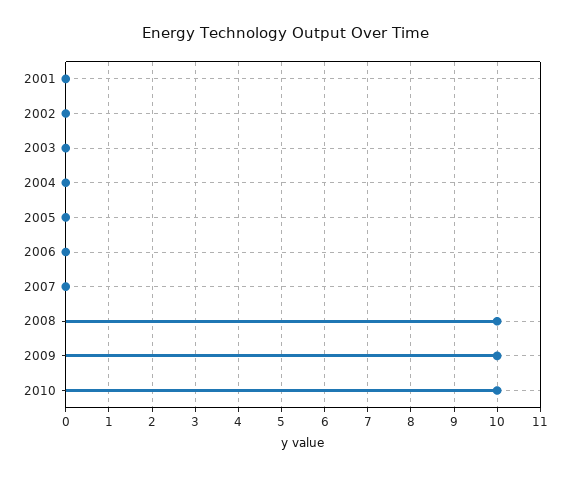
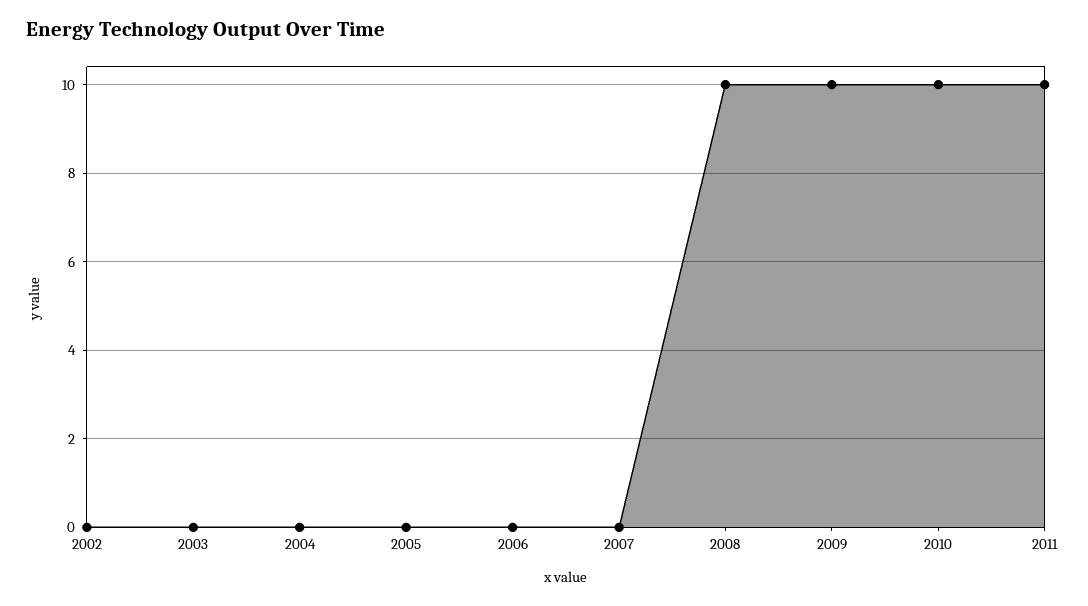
2001: 0 -> none
2011: none -> 10

